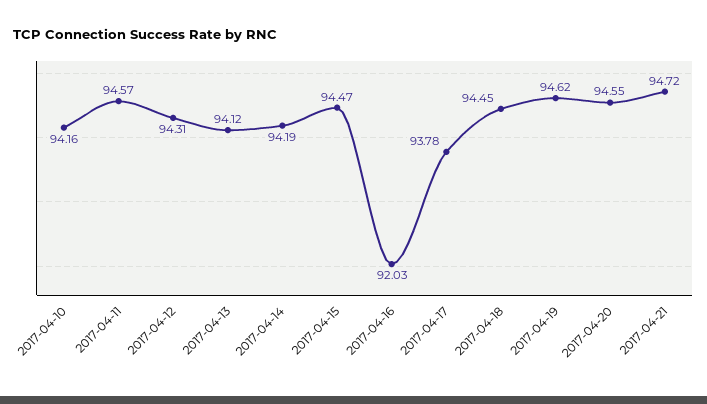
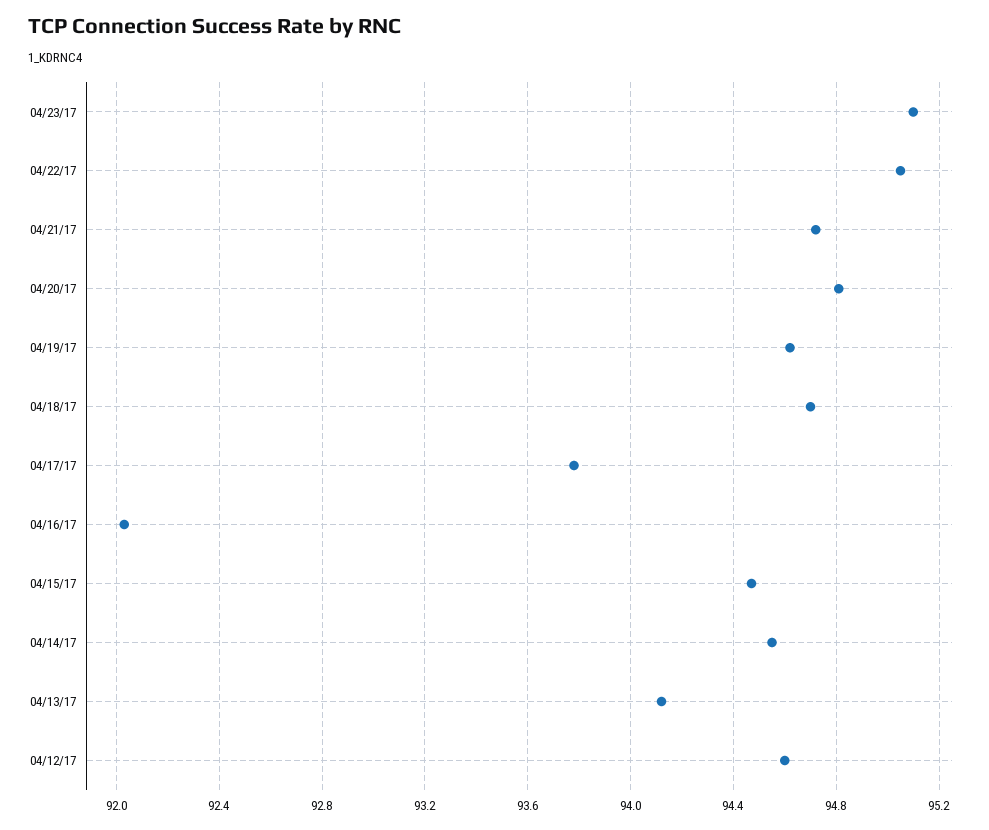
2017-04-10: 94.16 -> none
2017-04-11: 94.57 -> none
2017-04-12: 94.31 -> 94.6
2017-04-14: 94.19 -> 94.55
2017-04-18: 94.45 -> 94.7
2017-04-20: 94.55 -> 94.8
04/23/17: none -> 95.1
04/22/17: none -> 95.05

